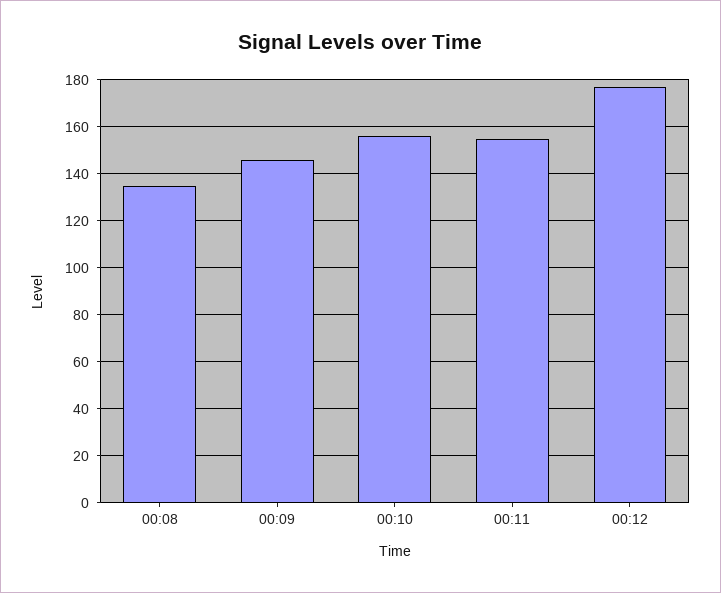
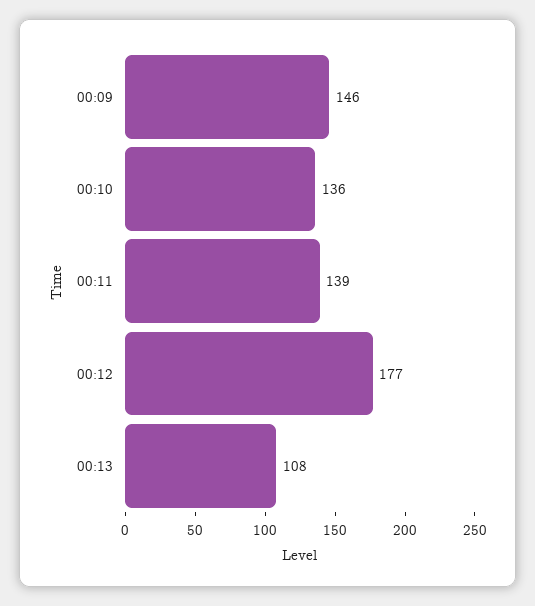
00:08: 135 -> none
00:10: 155 -> 136
00:11: 155 -> 139
00:13: none -> 108

